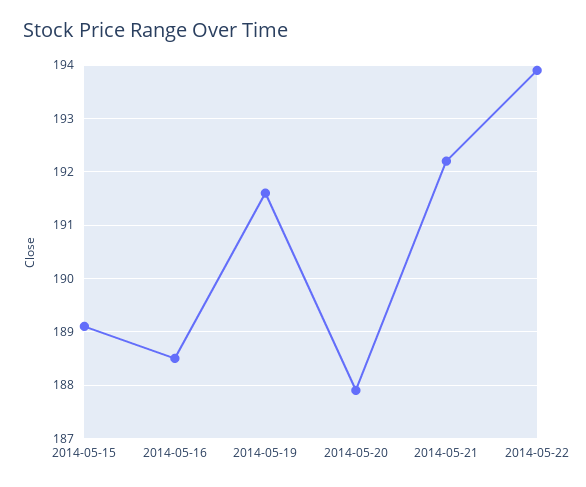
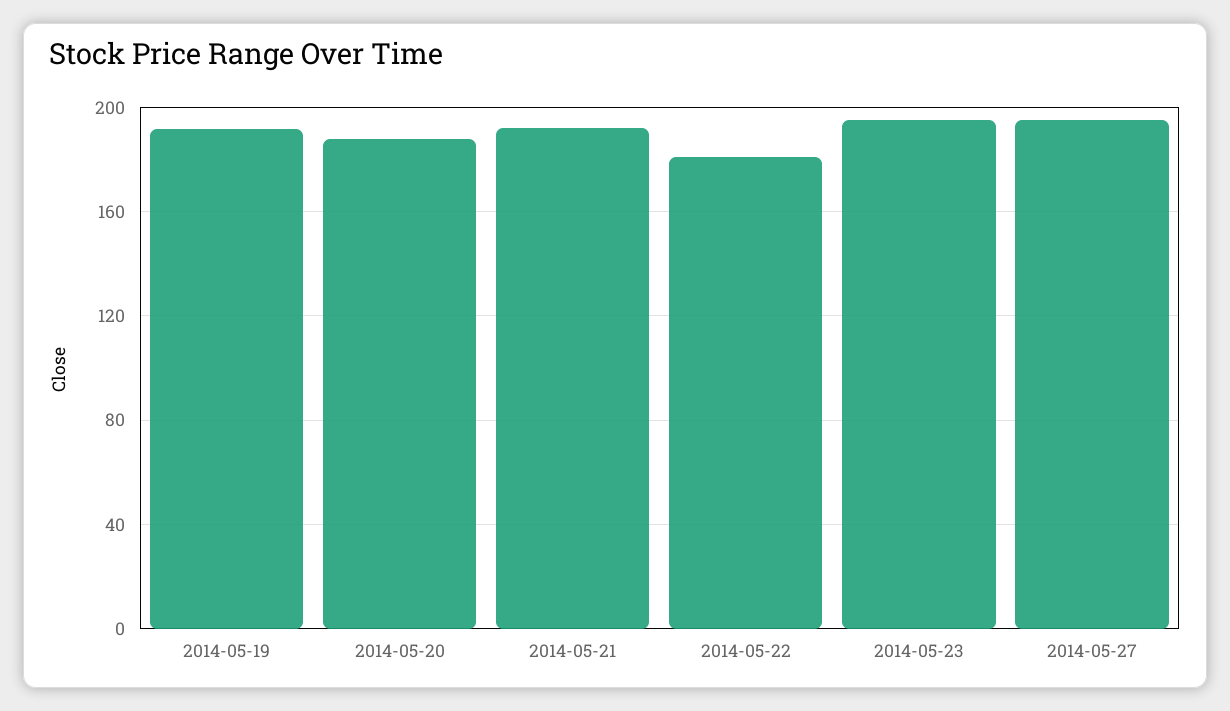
2014-05-15: 189 -> none
2014-05-16: 188.5 -> none
2014-05-22: 194 -> 180
2014-05-23: none -> 195
2014-05-27: none -> 195

